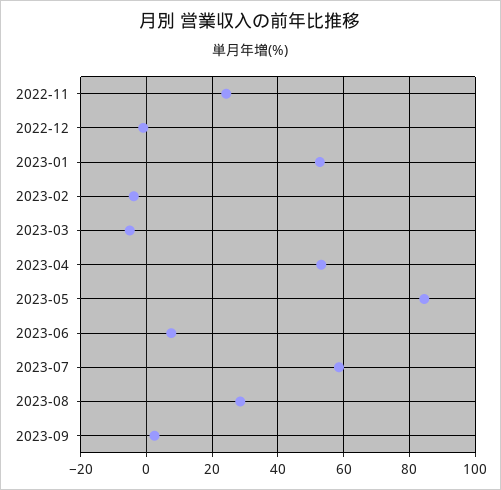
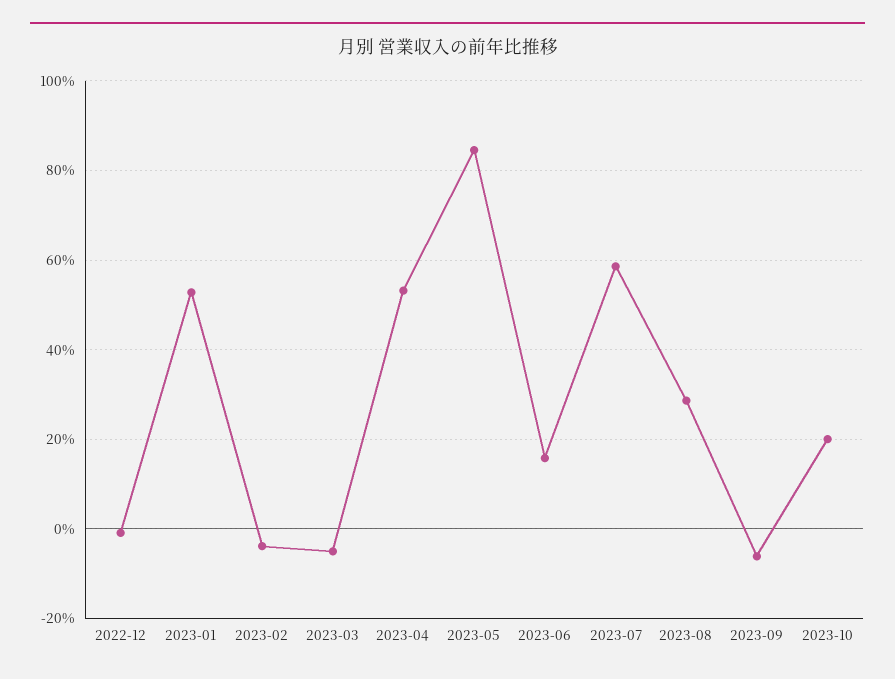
2022-11: 24 -> none
2023-06: 8 -> 16
2023-09: 2 -> -6
2023-10: none -> 20

